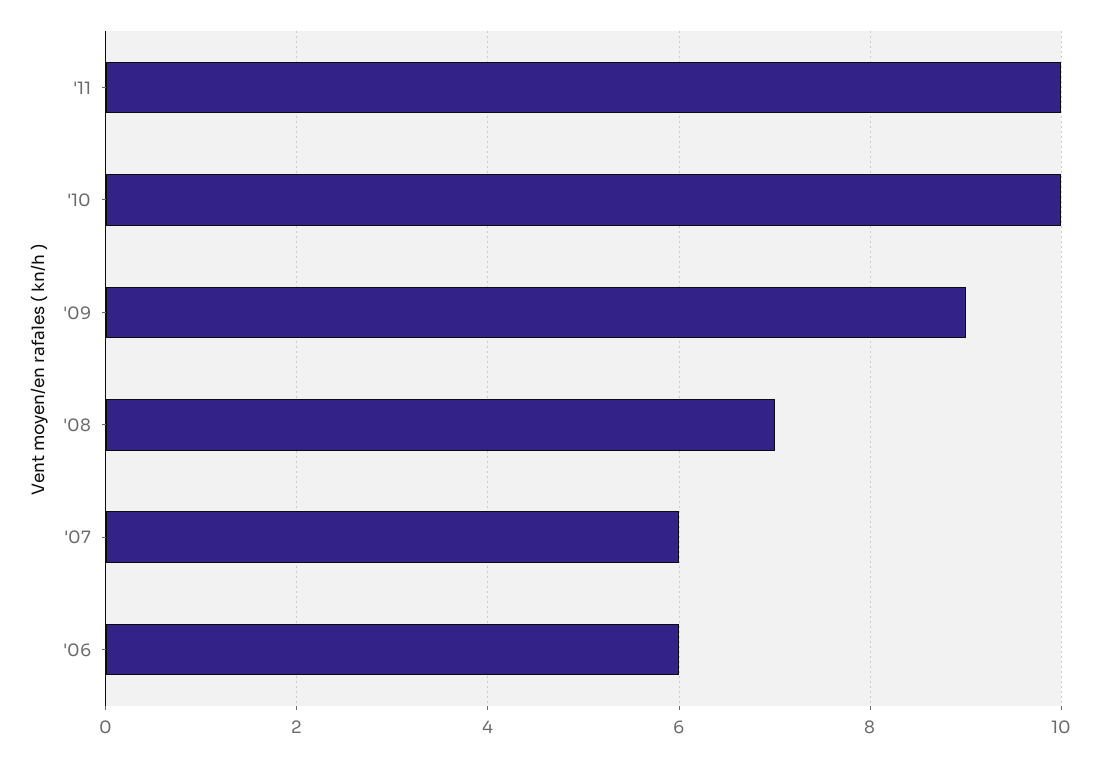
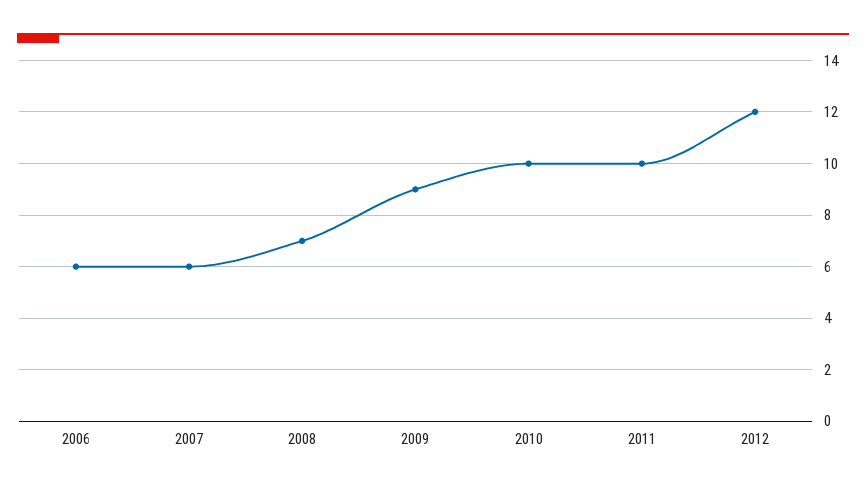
2012: none -> 12

